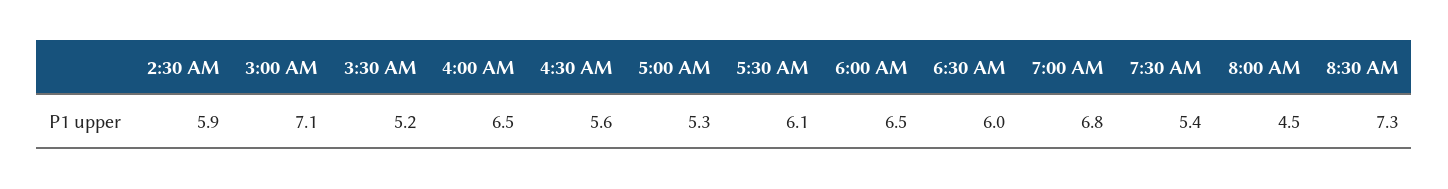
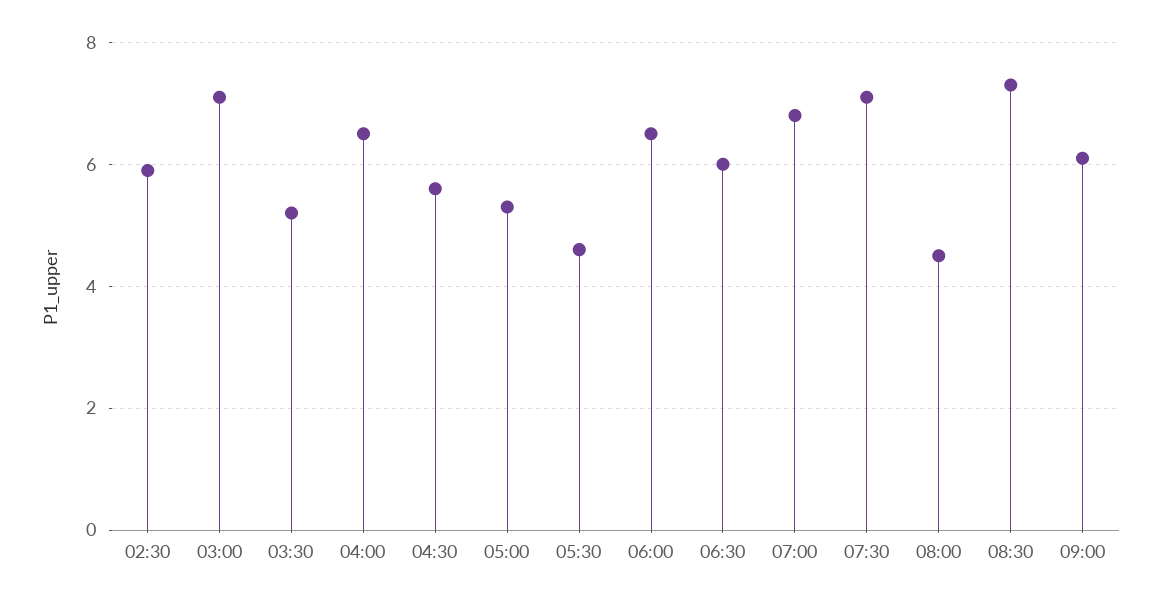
5:30 AM: 6.1 -> 4.5
7:30 AM: 5.4 -> 7
09:00: none -> 6

